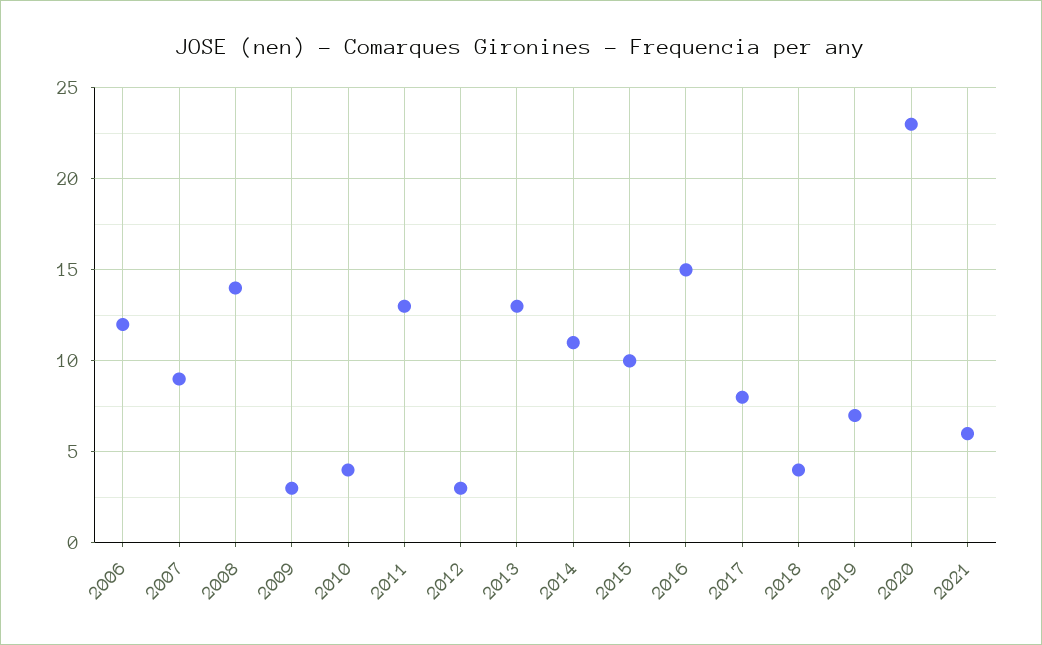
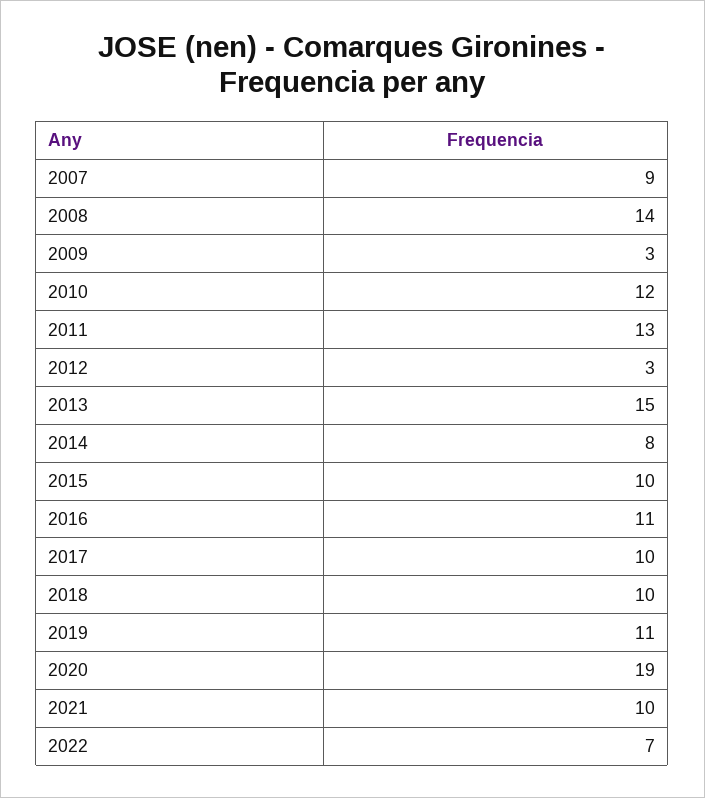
2006: 12 -> none
2010: 4 -> 12
2013: 13 -> 15
2014: 11 -> 8
2016: 15 -> 11
2017: 8 -> 10
2018: 4 -> 10
2019: 7 -> 11
2020: 23 -> 19
2021: 6 -> 10
2022: none -> 7

